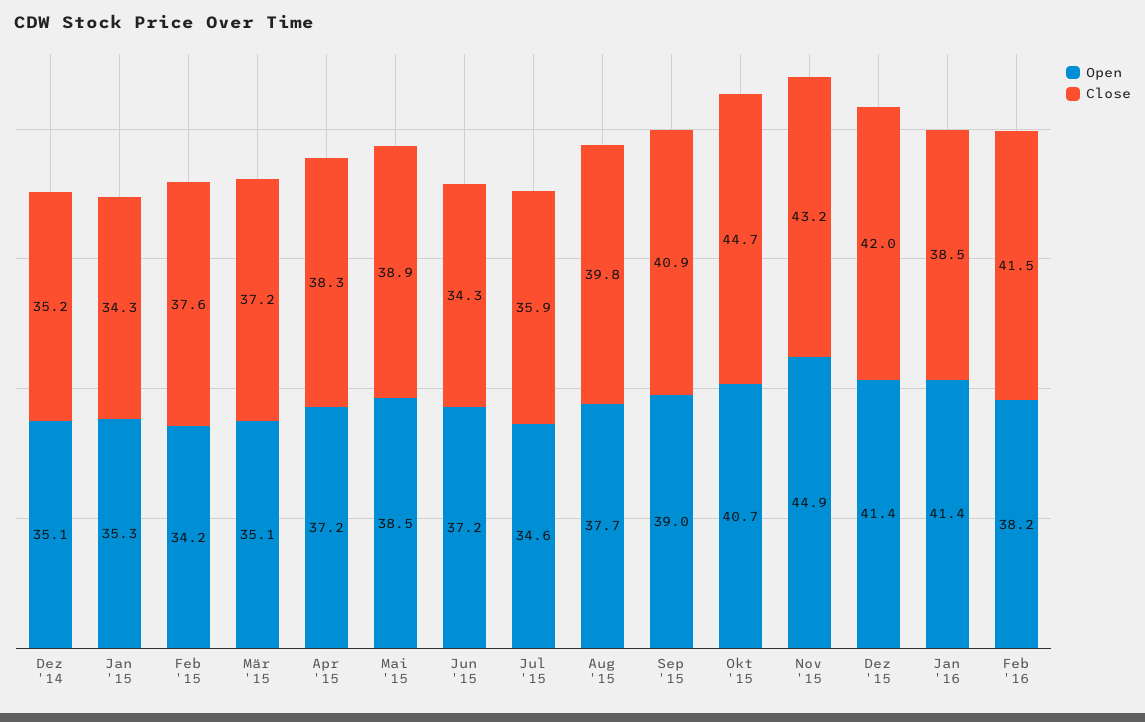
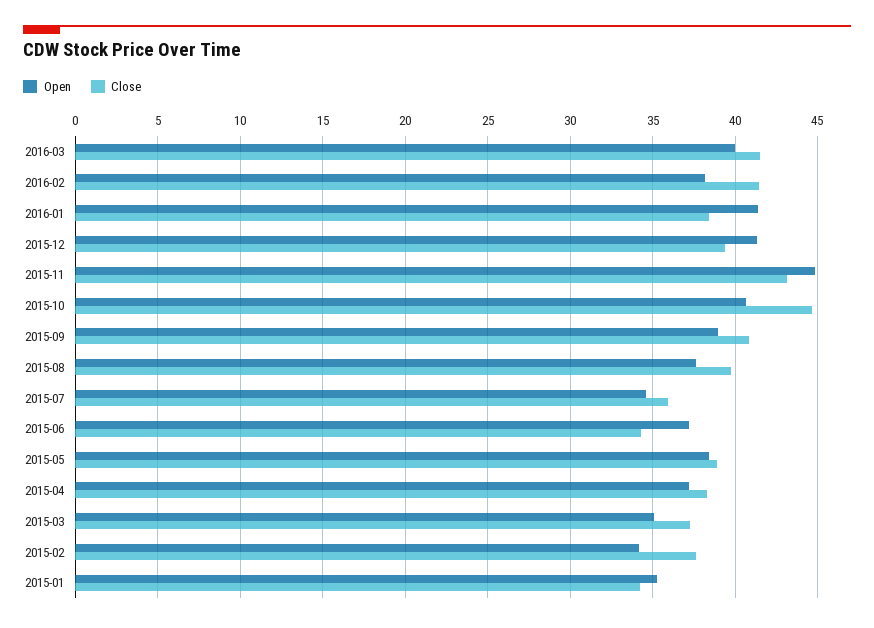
Open, Dez '14: 35.1 -> none
Close, Dez '14: 35.2 -> none
Close, Dez '15: 42 -> 39.5
Open, 2016-03: none -> 40
Close, 2016-03: none -> 41.5

